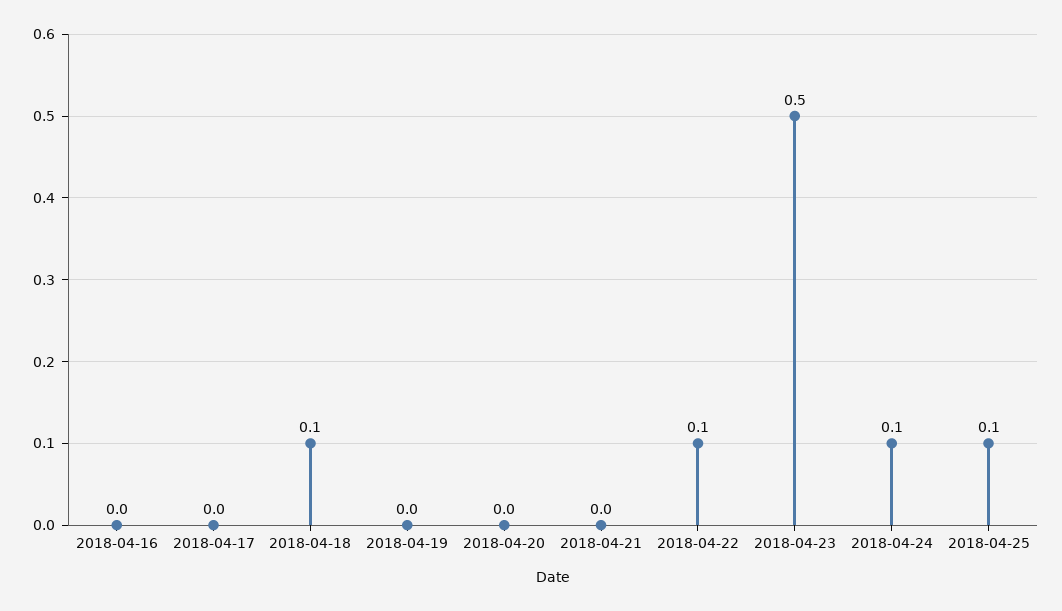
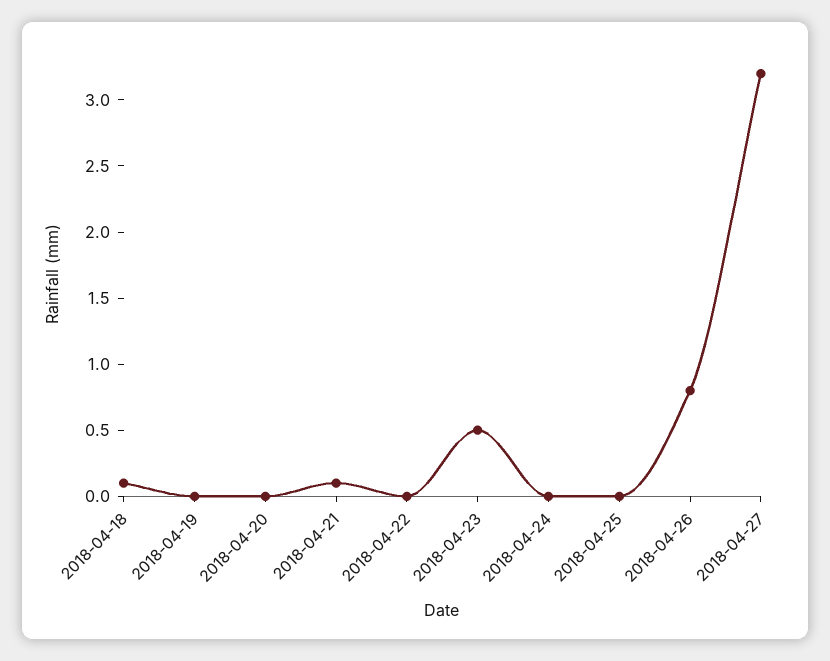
2018-04-16: 0 -> none
2018-04-17: 0 -> none
2018-04-21: 0 -> 0.1
2018-04-22: 0.1 -> 0
2018-04-24: 0.1 -> 0
2018-04-25: 0.1 -> 0
2018-04-26: none -> 0.8
2018-04-27: none -> 3.2

